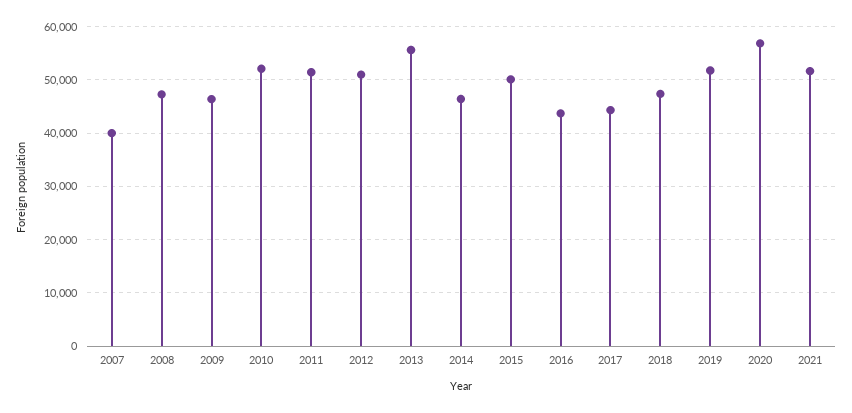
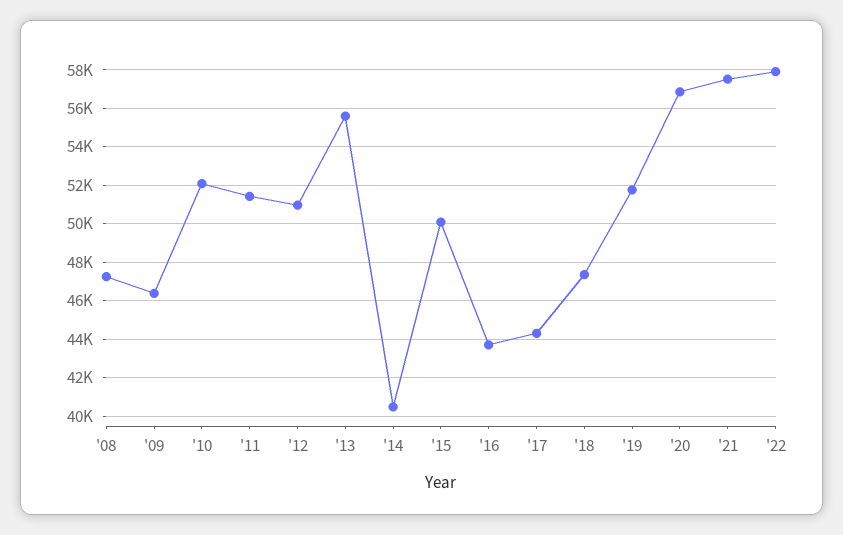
2007: 40000 -> none
2014: 46000 -> 40500
2021: 52000 -> 57500
'22: none -> 58000

